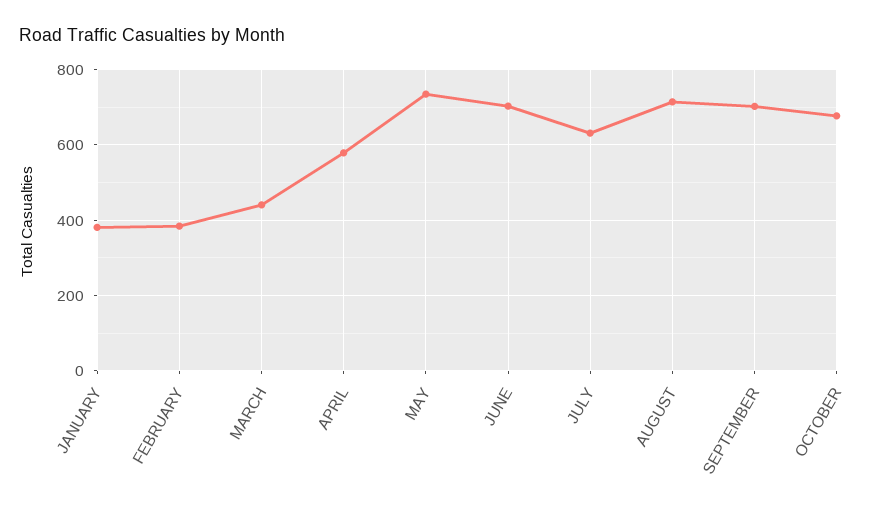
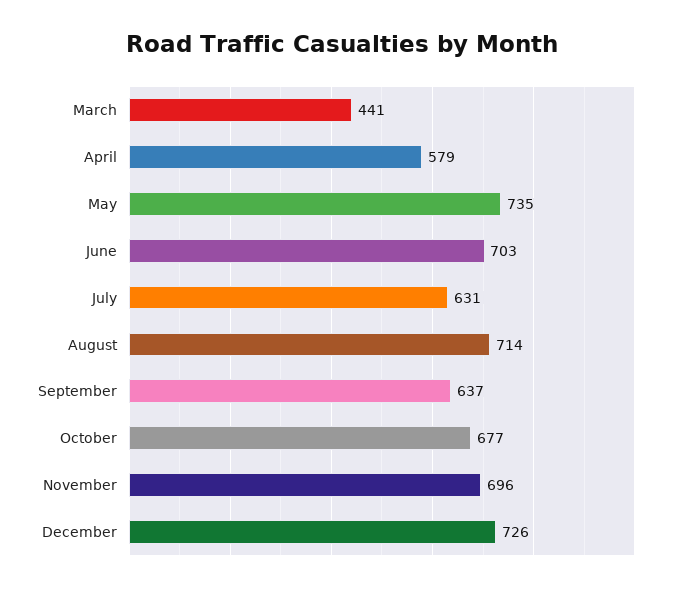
JANUARY: 380 -> none
FEBRUARY: 380 -> none
SEPTEMBER: 700 -> 637
November: none -> 696
December: none -> 726

